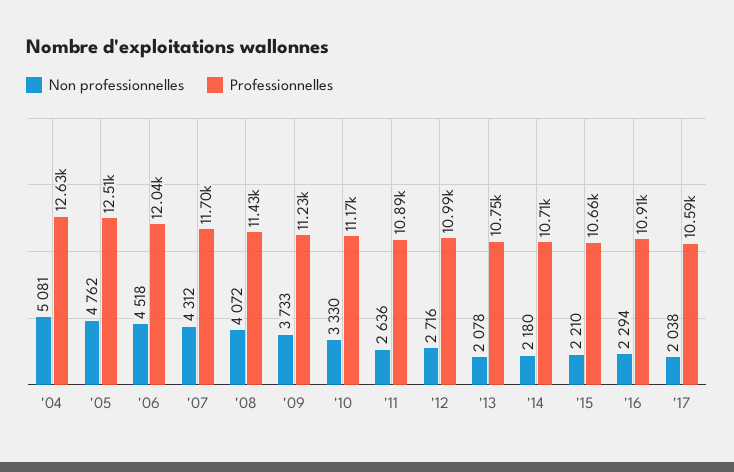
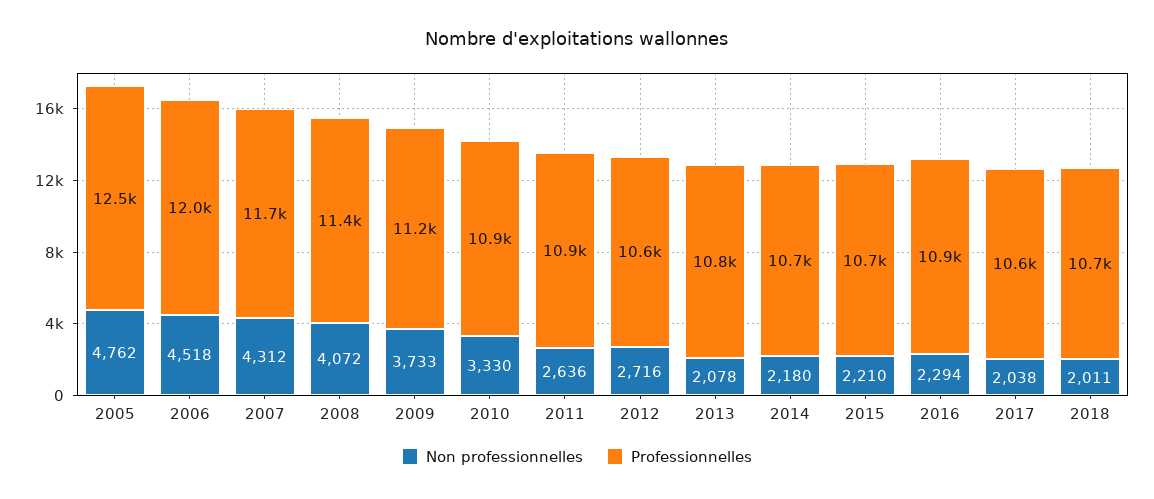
Non professionnelles, '04: 5081 -> none
Professionnelles, '04: 12630 -> none
Professionnelles, '10: 11170 -> 10900
Professionnelles, '12: 10990 -> 10600
Non professionnelles, 2018: none -> 2011
Professionnelles, 2018: none -> 10700

